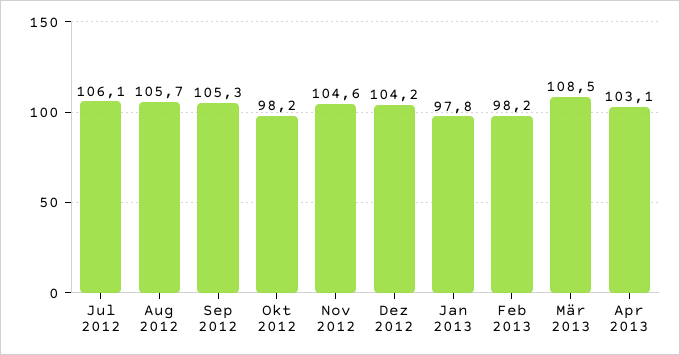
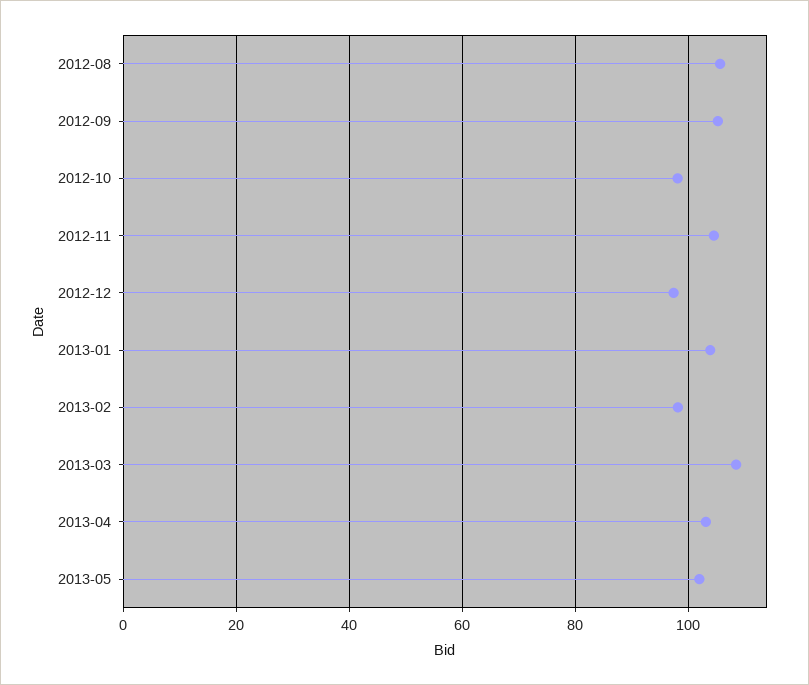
Jul 2012: 106.1 -> none
Dez 2012: 104.2 -> 98
Jan 2013: 97.8 -> 104
2013-05: none -> 102

